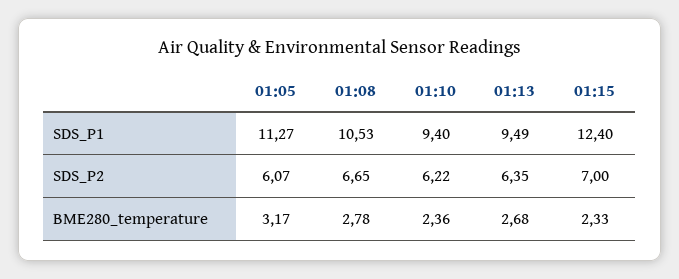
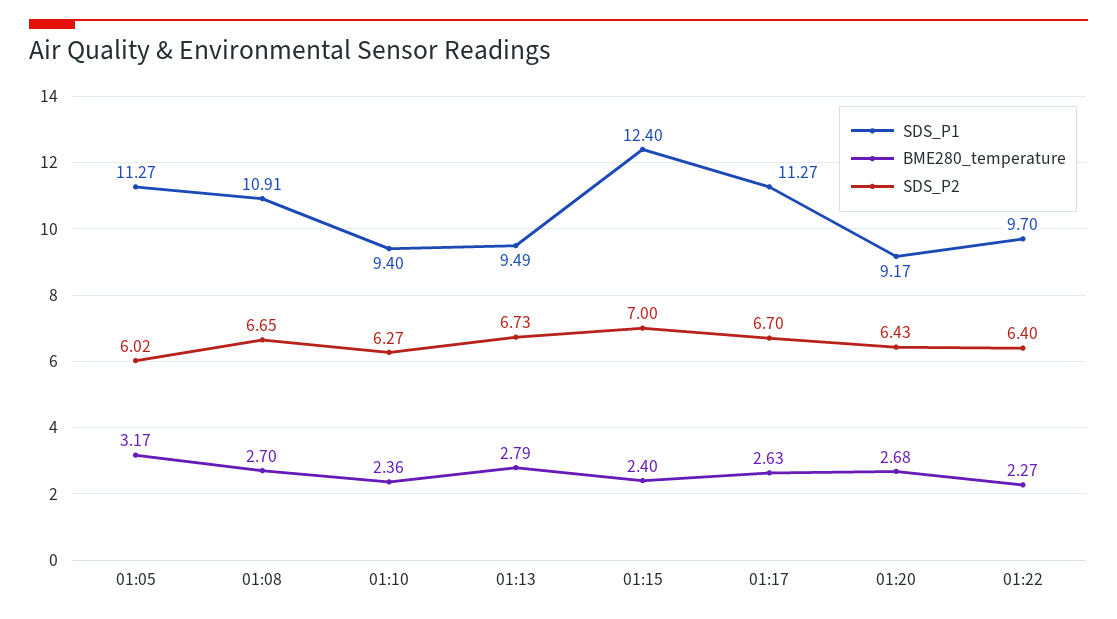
SDS_P1, 01:08: 10.53 -> 10.91
SDS_P2, 01:05: 6.07 -> 6.02
SDS_P2, 01:10: 6.22 -> 6.27
SDS_P2, 01:13: 6.35 -> 6.73
BME280_temperature, 01:08: 2.78 -> 2.7
BME280_temperature, 01:13: 2.68 -> 2.79
BME280_temperature, 01:15: 2.33 -> 2.4
SDS_P1, 01:17: none -> 11.27
BME280_temperature, 01:17: none -> 2.63
SDS_P2, 01:17: none -> 6.7
SDS_P1, 01:20: none -> 9.17
BME280_temperature, 01:20: none -> 2.68
SDS_P2, 01:20: none -> 6.43
SDS_P1, 01:22: none -> 9.7
BME280_temperature, 01:22: none -> 2.27
SDS_P2, 01:22: none -> 6.4

